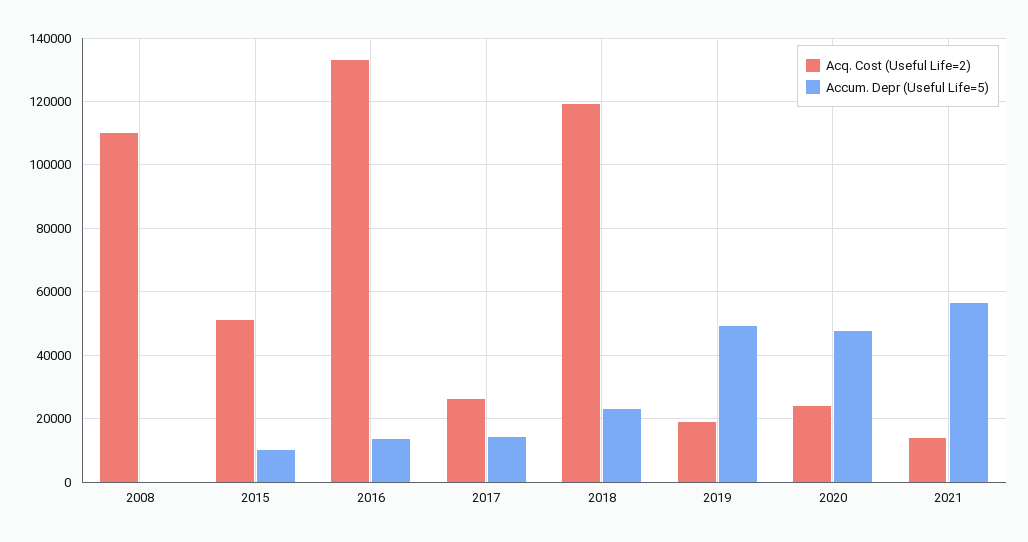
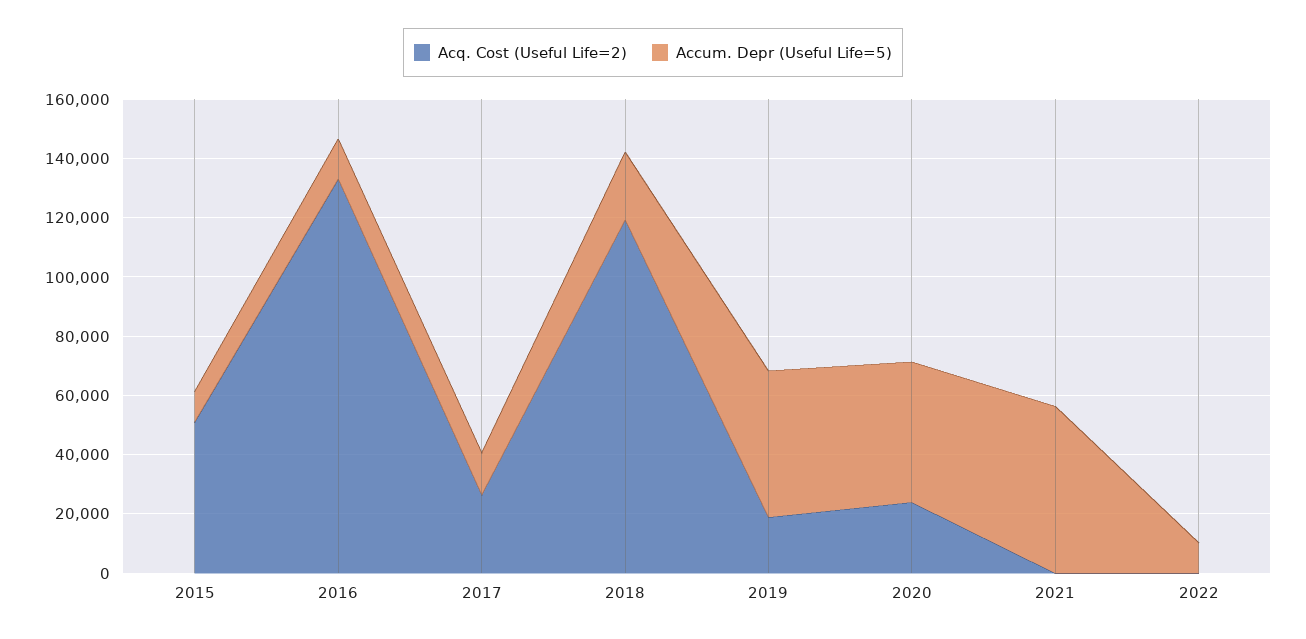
Acq. Cost (Useful Life=2), 2008: 110000 -> none
Accum. Depr (Useful Life=5), 2008: 0 -> none
Acq. Cost (Useful Life=2), 2021: 14000 -> 0
Acq. Cost (Useful Life=2), 2022: none -> 0
Accum. Depr (Useful Life=5), 2022: none -> 10000

